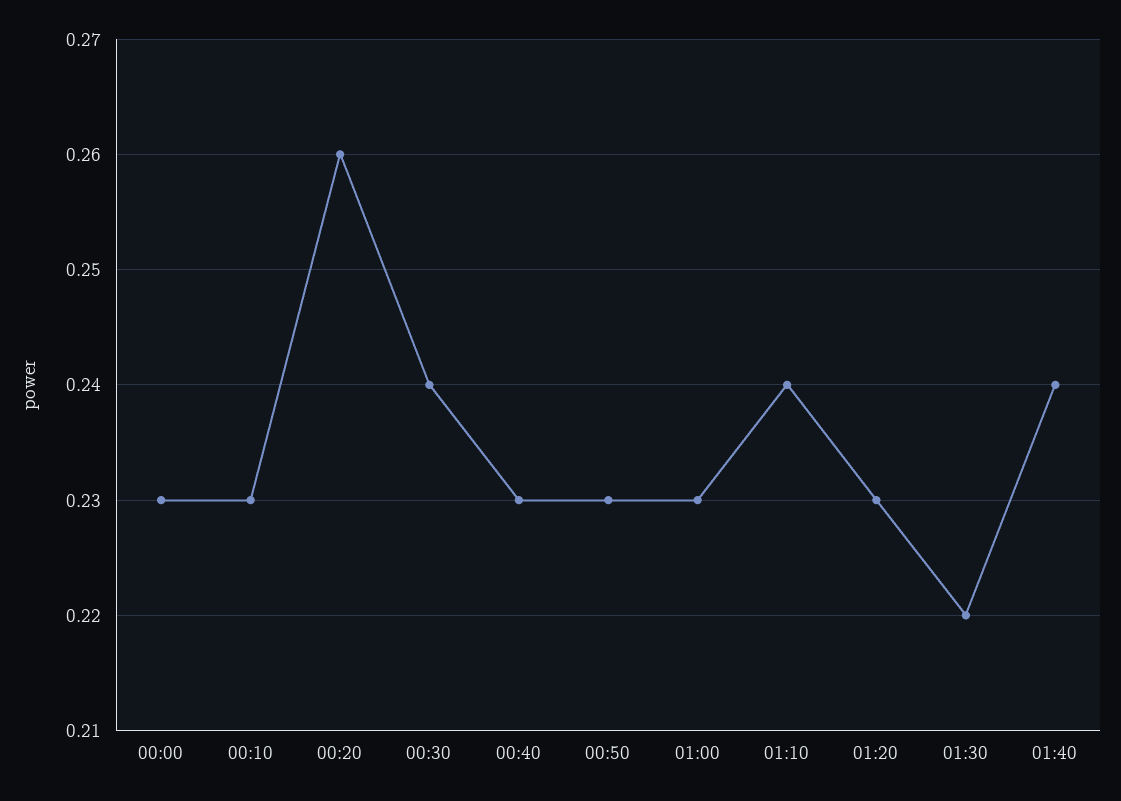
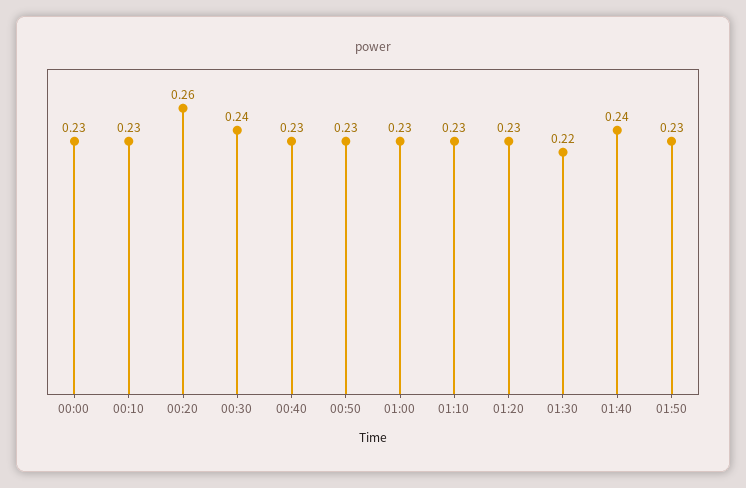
01:10: 0.24 -> 0.23
01:50: none -> 0.23

